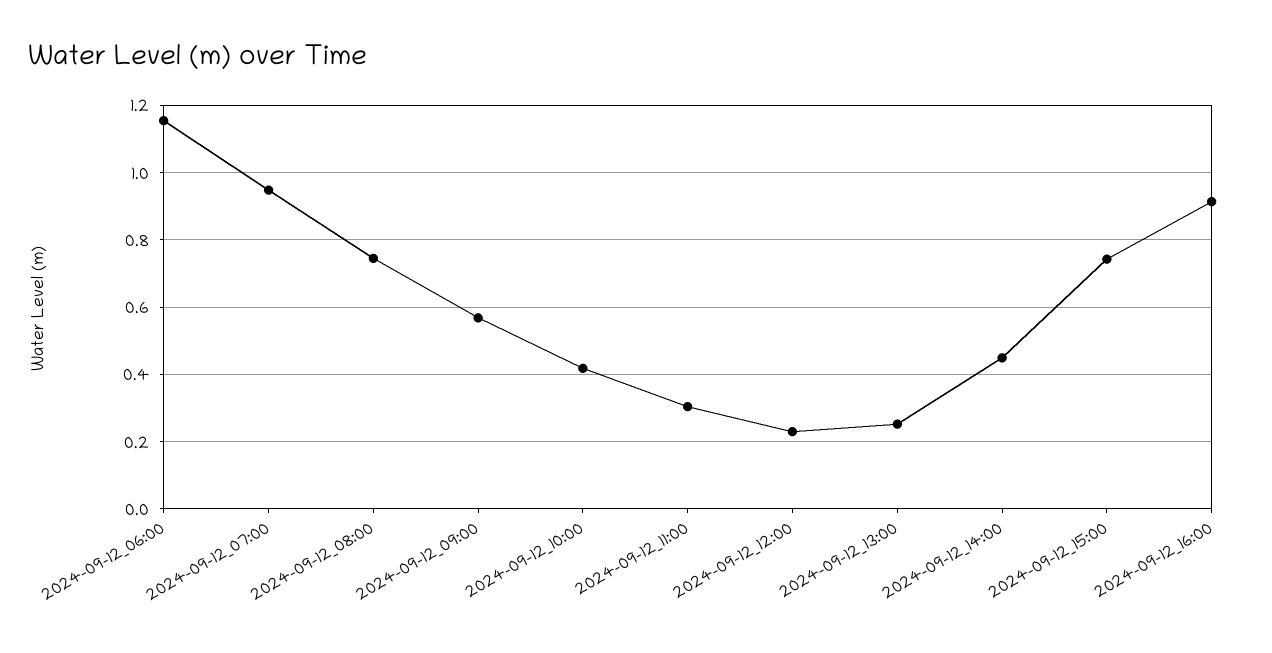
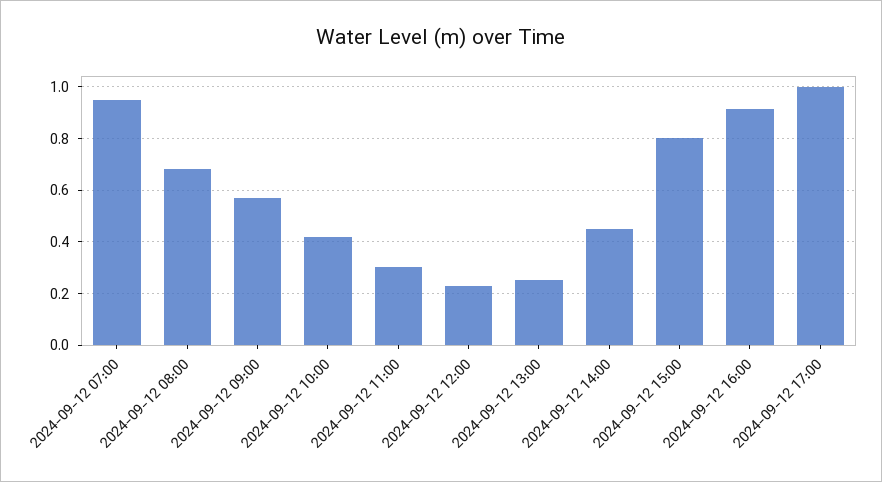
2024-09-12_06:00: 1.16 -> none
2024-09-12_08:00: 0.74 -> 0.675
2024-09-12_15:00: 0.74 -> 0.8
2024-09-12 17:00: none -> 1

